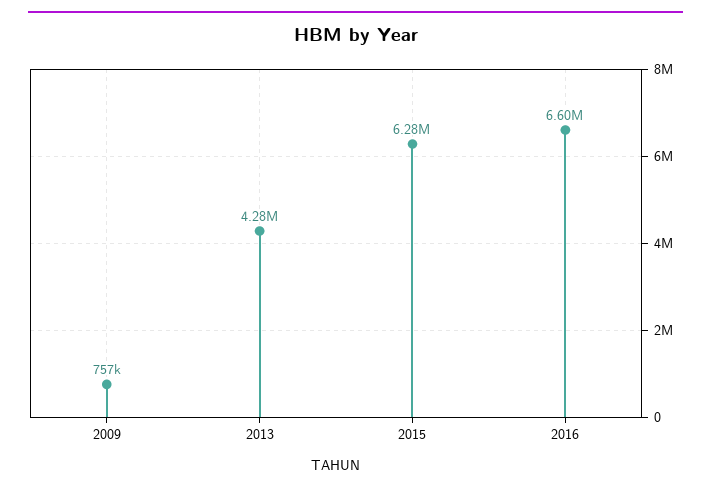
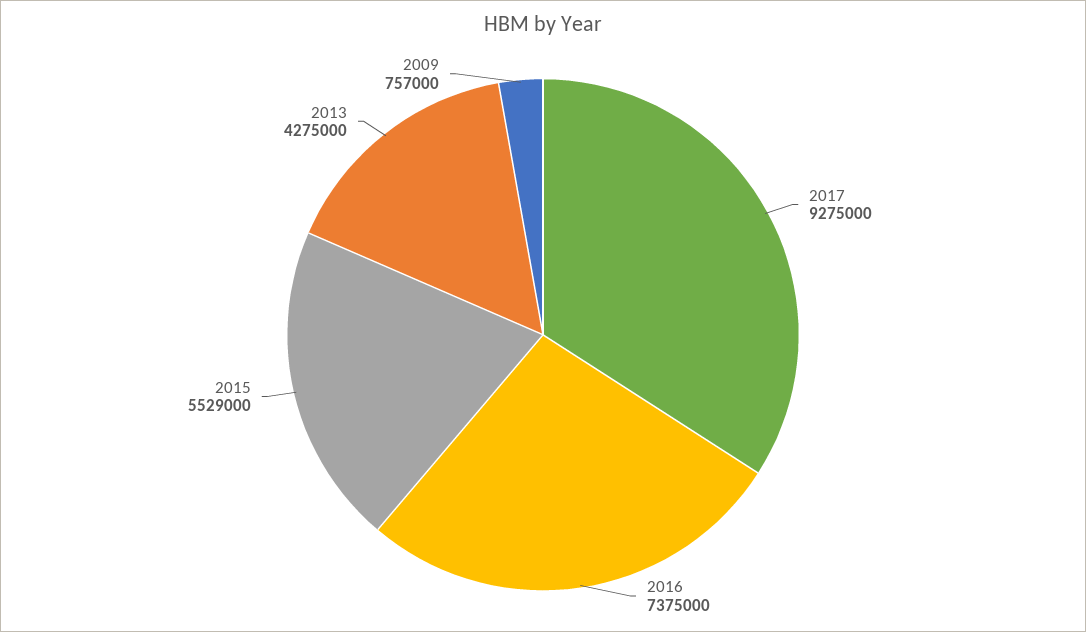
2015: 6280000 -> 5529000
2016: 6600000 -> 7375000
2017: none -> 9275000

